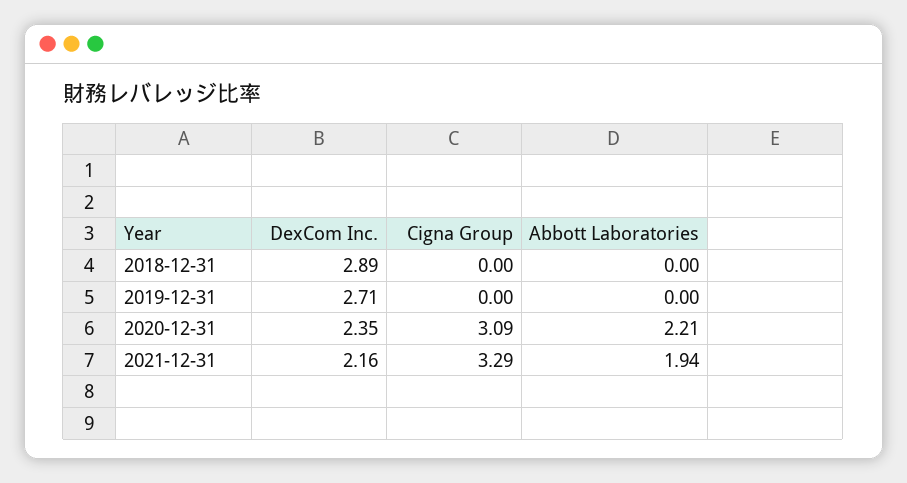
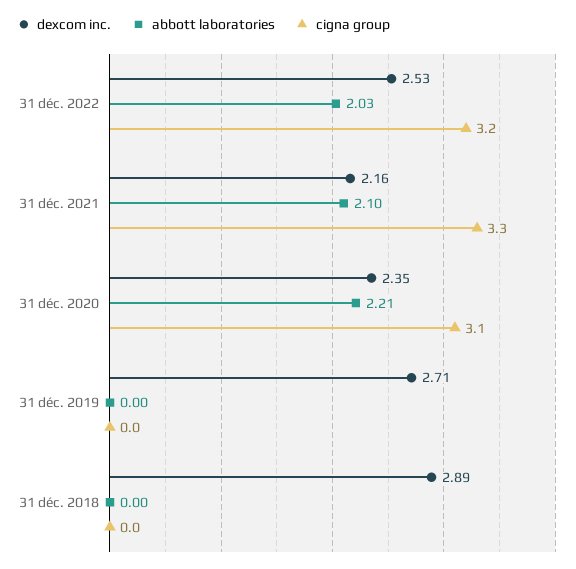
Abbott Laboratories, 2021-12-31: 1.94 -> 2.1
DexCom Inc., 31 déc. 2022: none -> 2.53
Abbott Laboratories, 31 déc. 2022: none -> 2.03
Cigna Group, 31 déc. 2022: none -> 3.2

